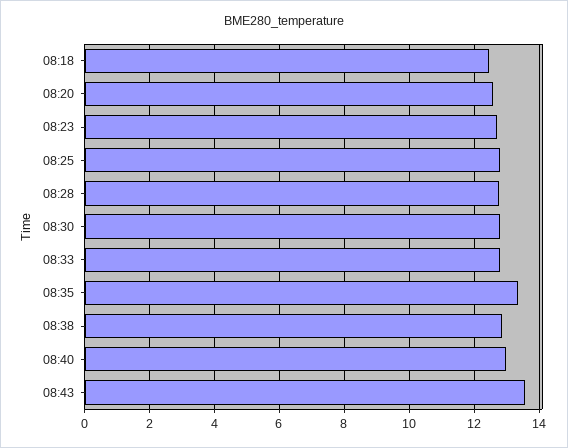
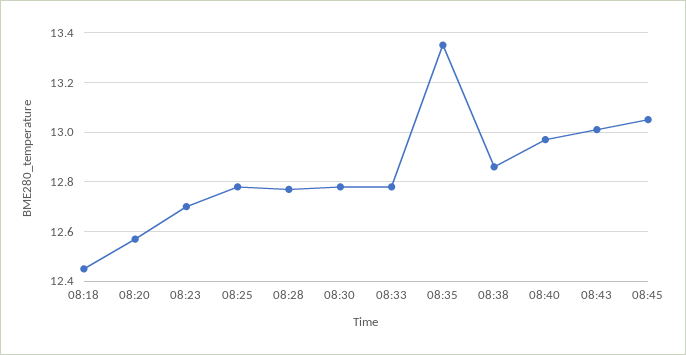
08:43: 13.6 -> 13
08:45: none -> 13.05

